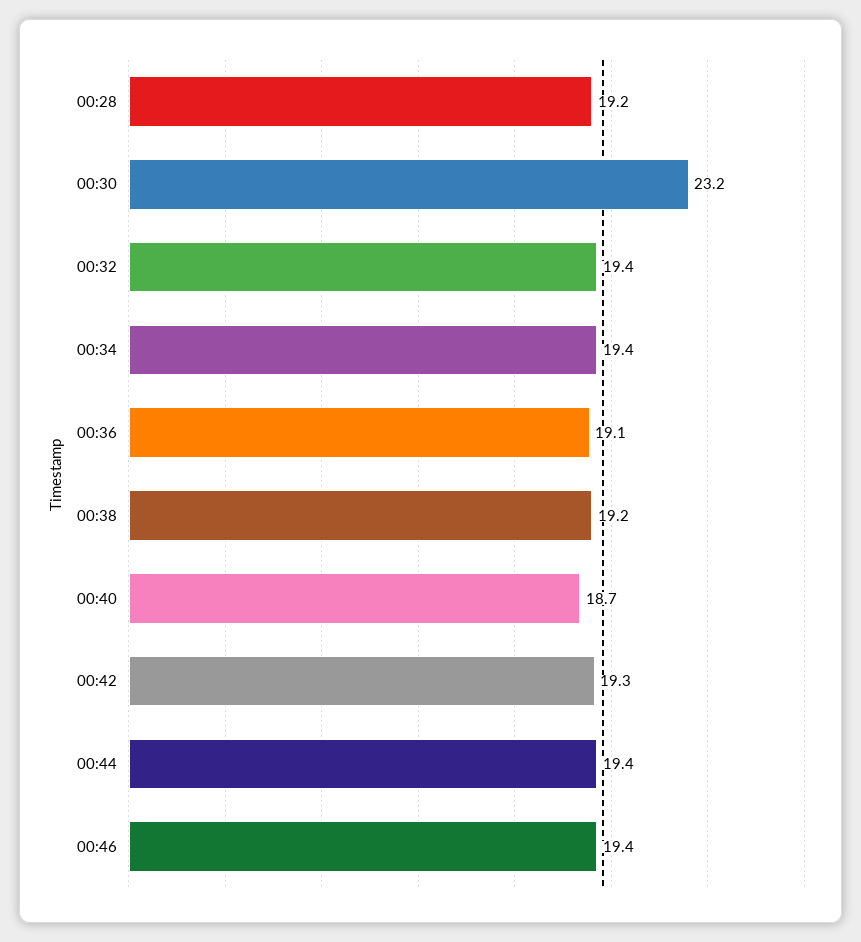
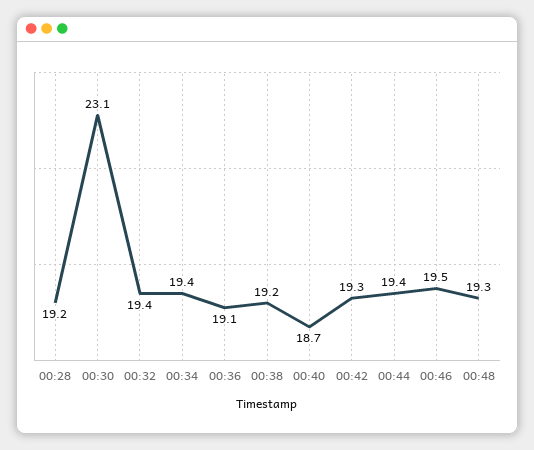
00:30: 23.2 -> 23.1
00:46: 19.4 -> 19.5
00:48: none -> 19.3

